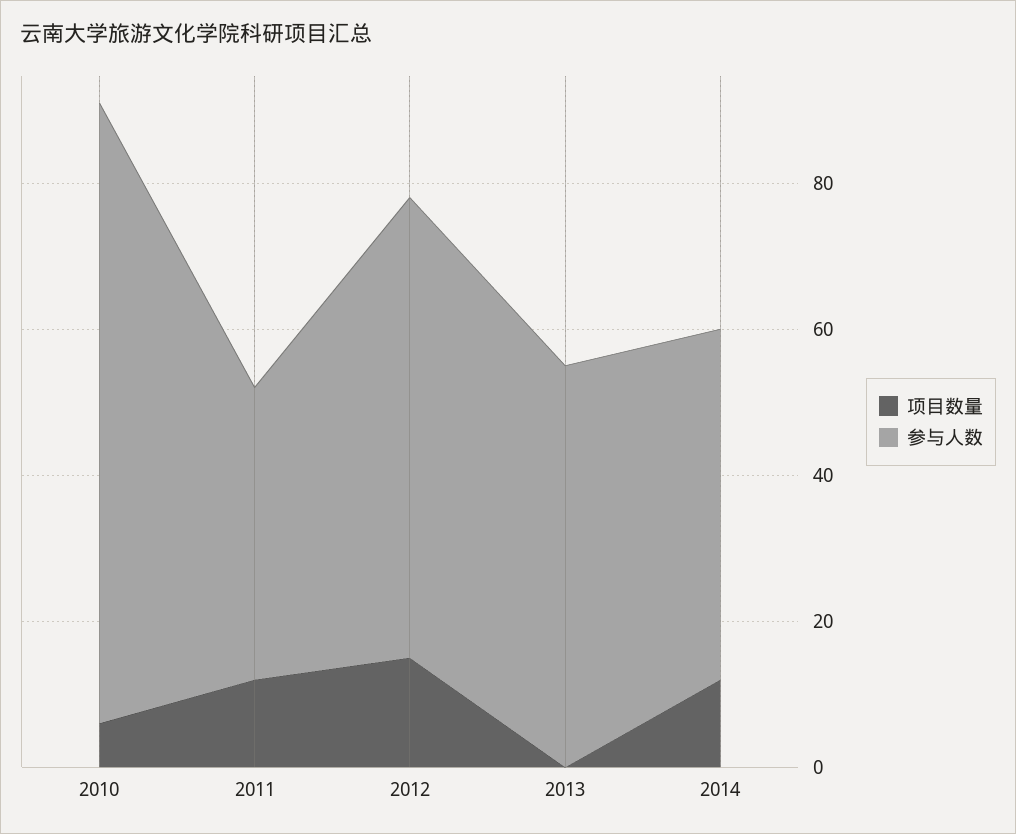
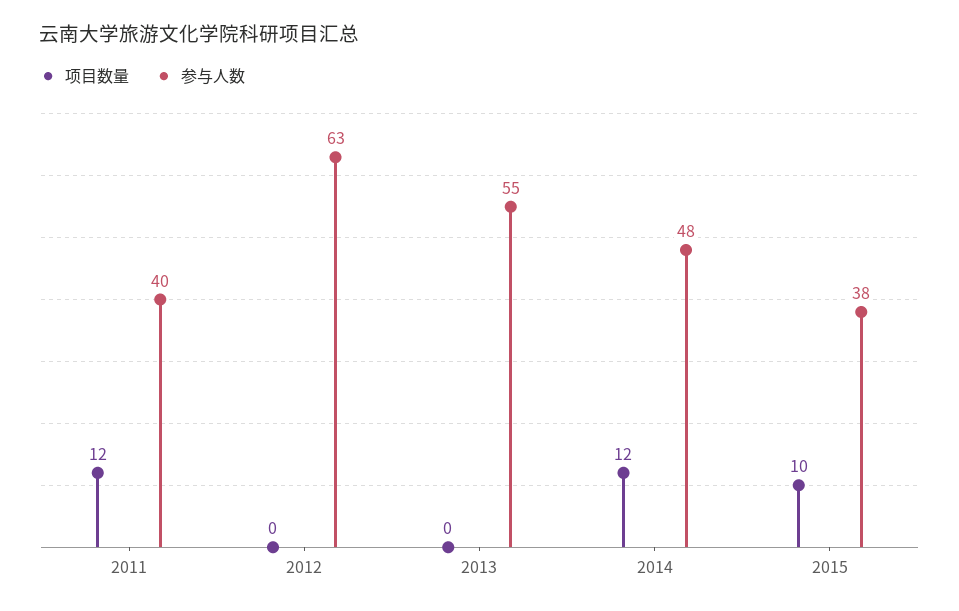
项目数量, 2010: 5 -> none
参与人数, 2010: 85 -> none
项目数量, 2012: 15 -> 0
项目数量, 2015: none -> 10
参与人数, 2015: none -> 38

